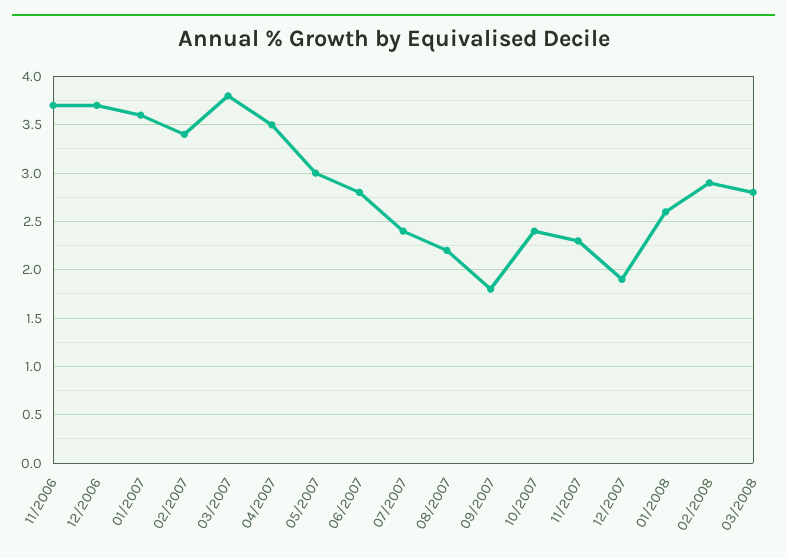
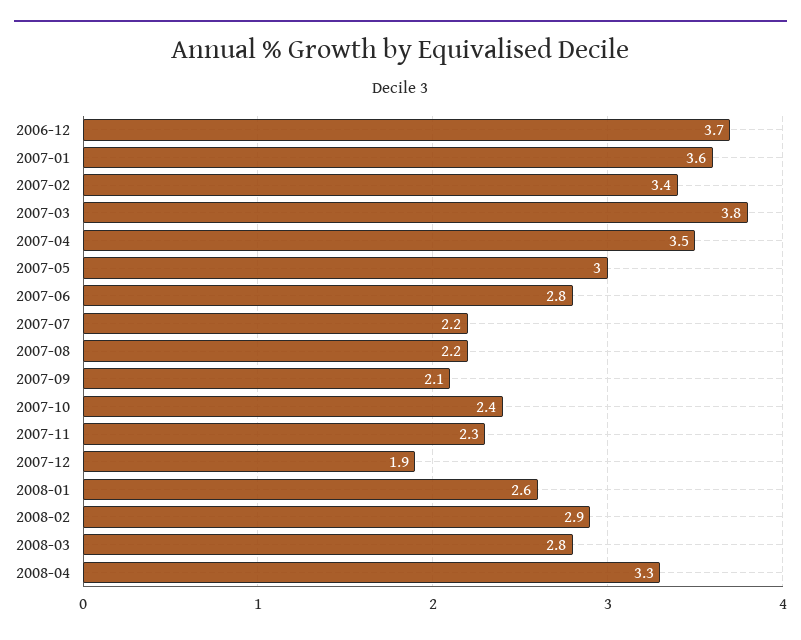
11/2006: 3.7 -> none
07/2007: 2.4 -> 2.2
09/2007: 1.8 -> 2.1
2008-04: none -> 3.3

